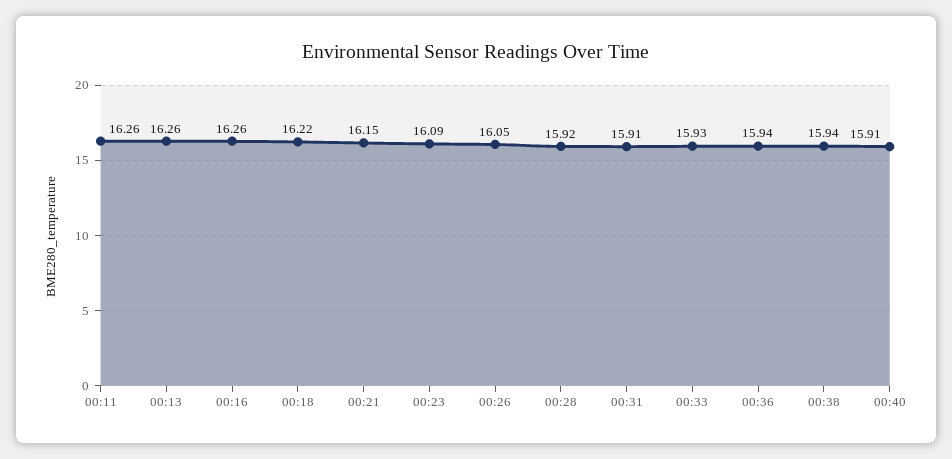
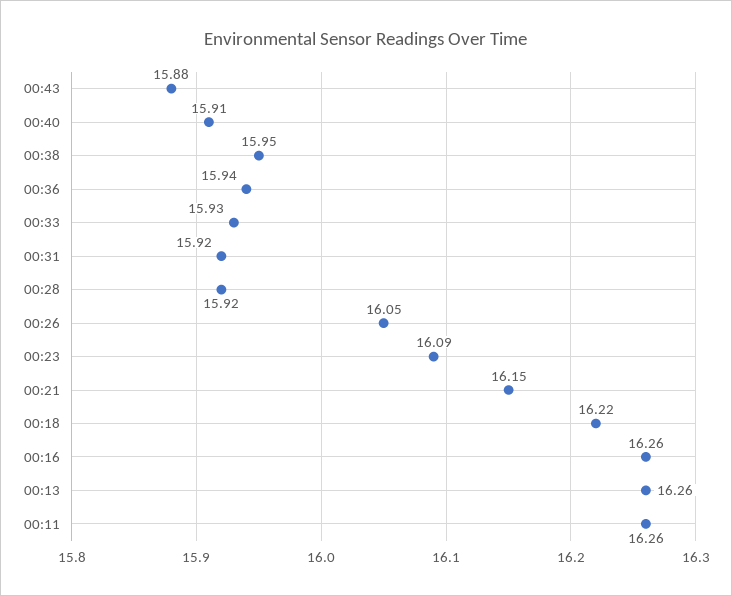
00:31: 15.91 -> 15.92
00:38: 15.94 -> 15.95
00:43: none -> 15.88

